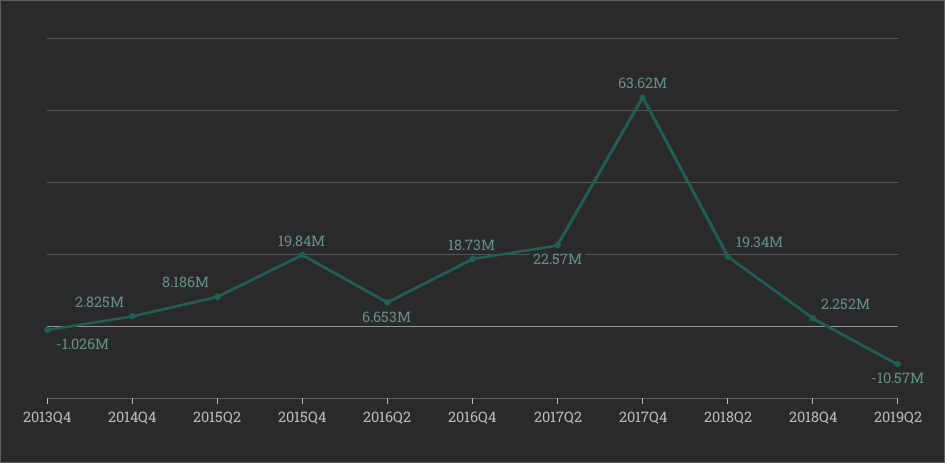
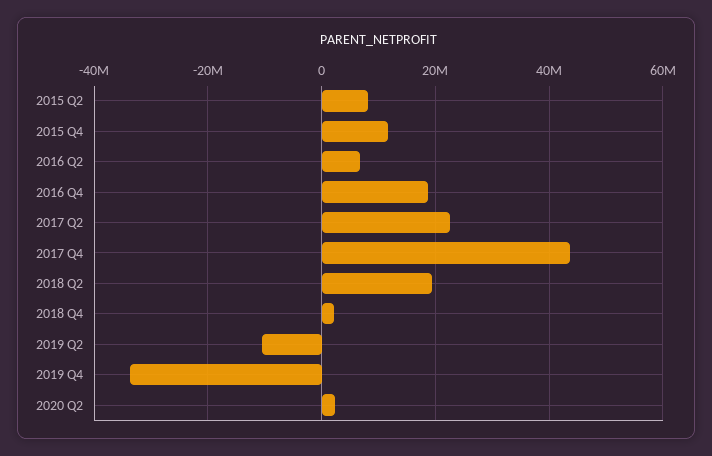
2013Q4: -1026000 -> none
2014Q4: 2825000 -> none
2015Q4: 19840000 -> 12000000
2017Q4: 63620000 -> 44000000
2019 Q4: none -> -34000000
2020 Q2: none -> 2000000

